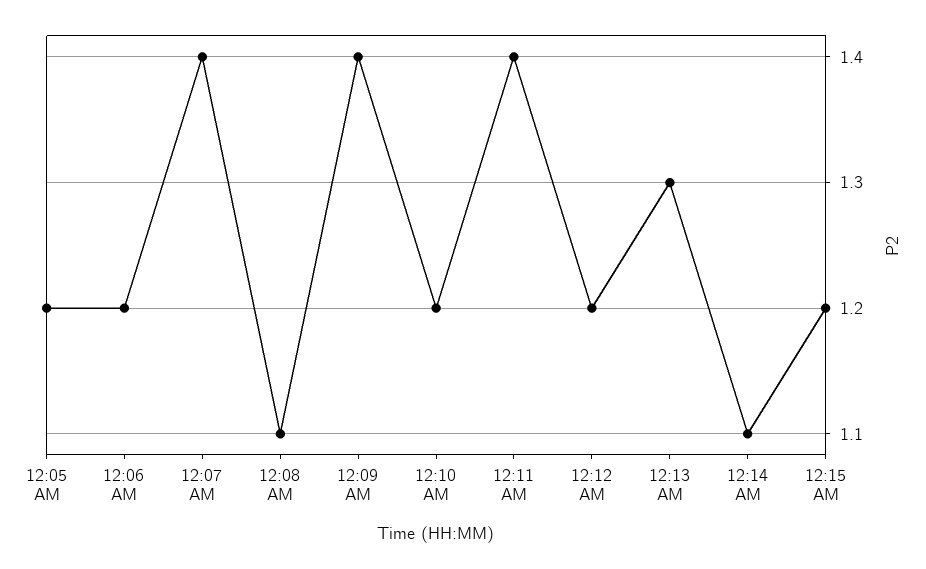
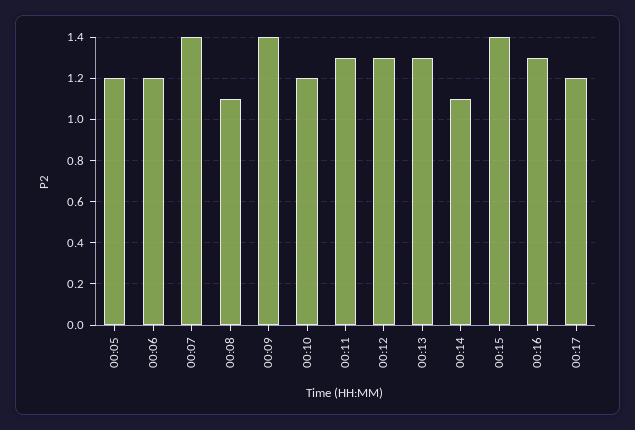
12:11 AM: 1.4 -> 1.3
12:12 AM: 1.2 -> 1.3
12:15 AM: 1.2 -> 1.4
00:16: none -> 1.3
00:17: none -> 1.2

